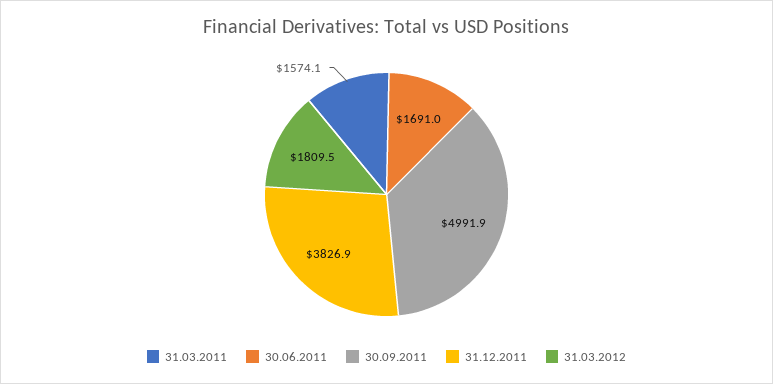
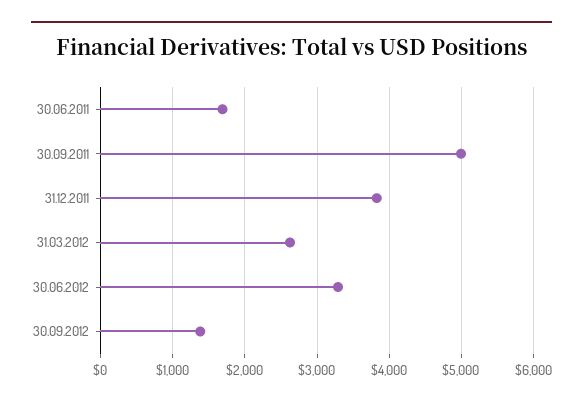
31.03.2011: 1574.1 -> none
31.03.2012: 1809.5 -> 2600
30.06.2012: none -> 3300
30.09.2012: none -> 1400

